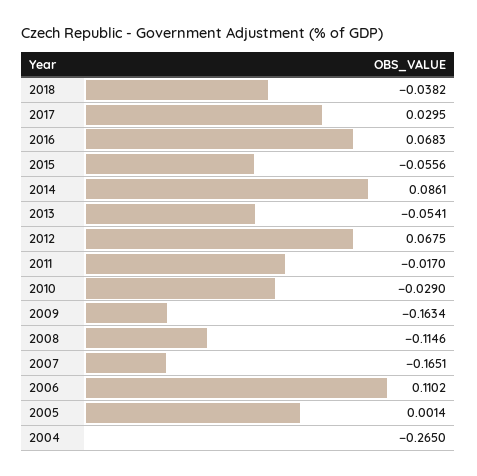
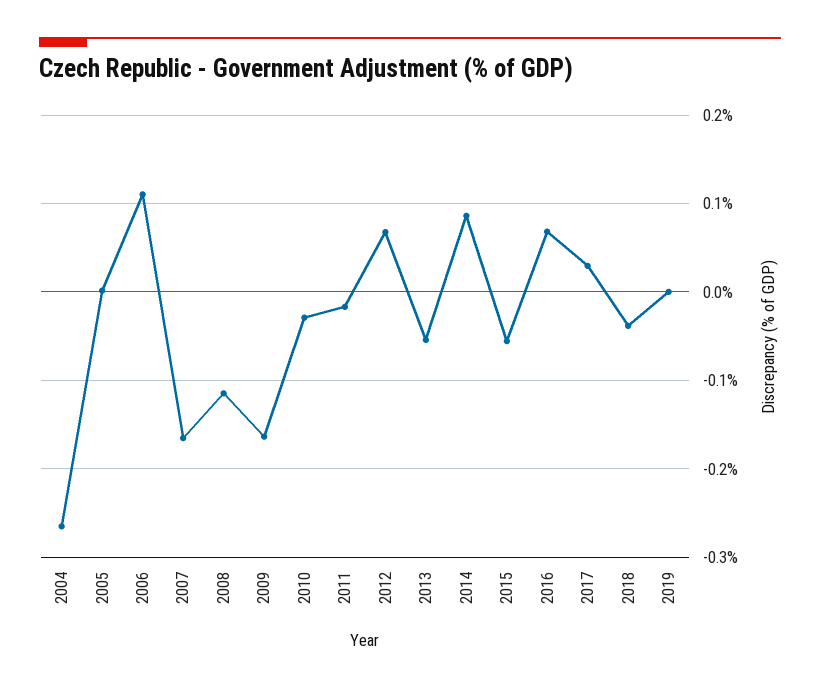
2019: none -> 0

